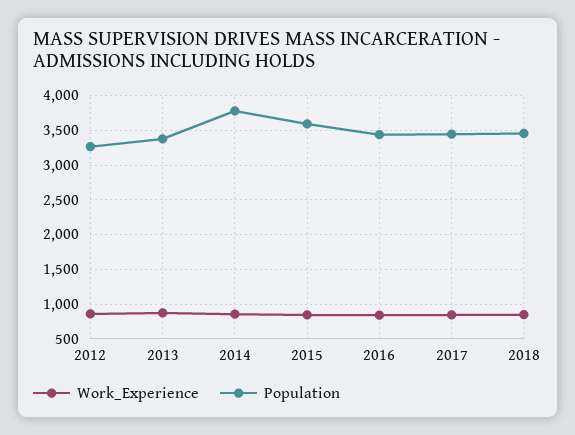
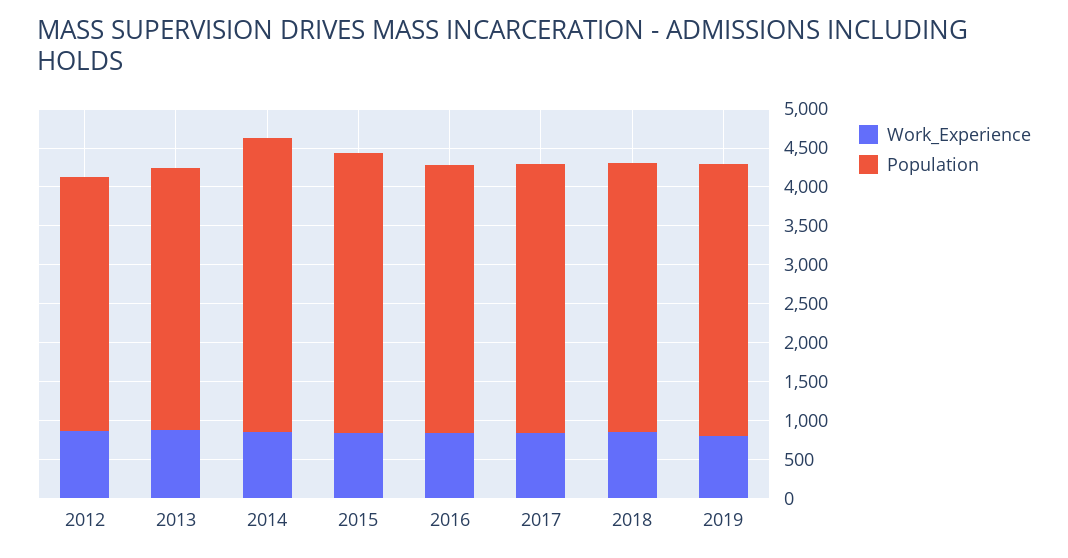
Work_Experience, 2019: none -> 750
Population, 2019: none -> 3500

